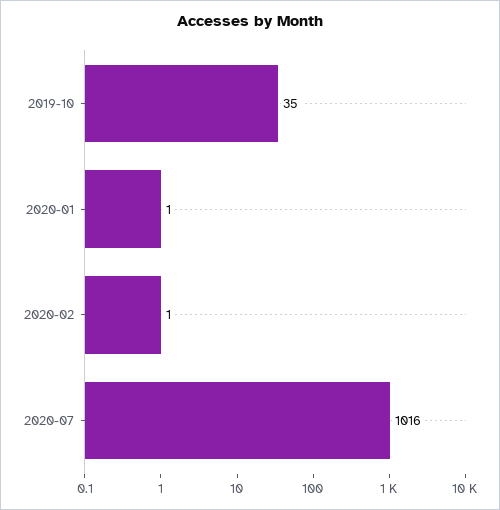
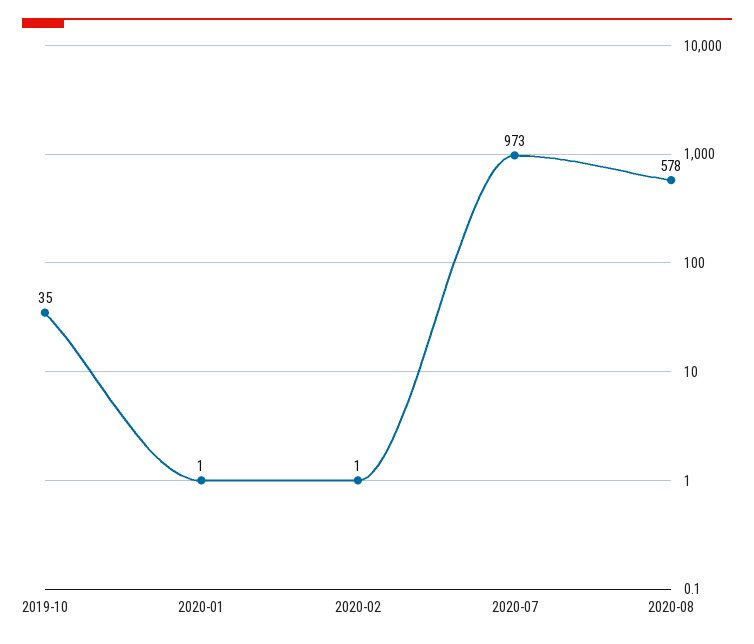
2020-07: 1016 -> 973
2020-08: none -> 578

